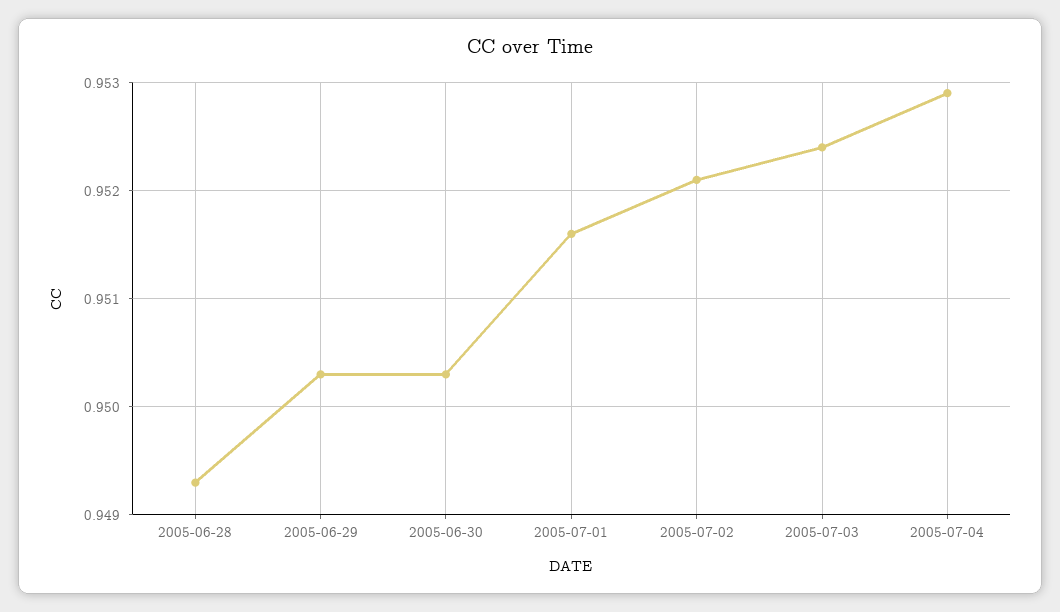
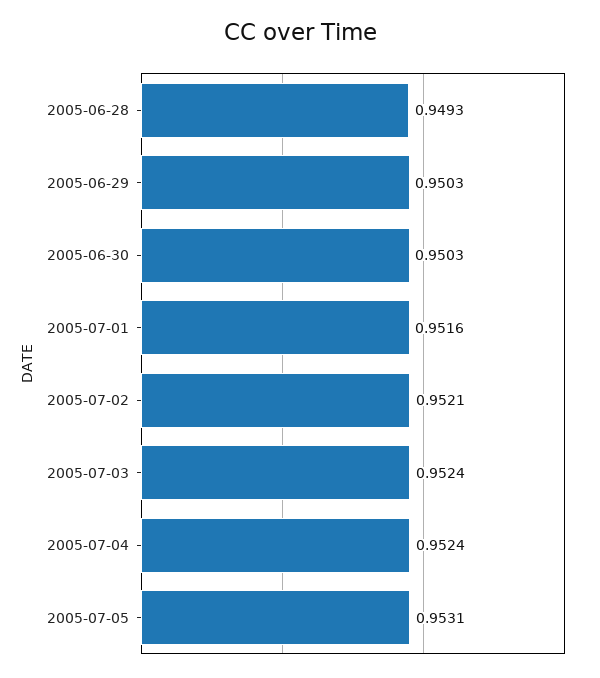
2005-07-04: 0.9529 -> 0.9524
2005-07-05: none -> 0.9531

